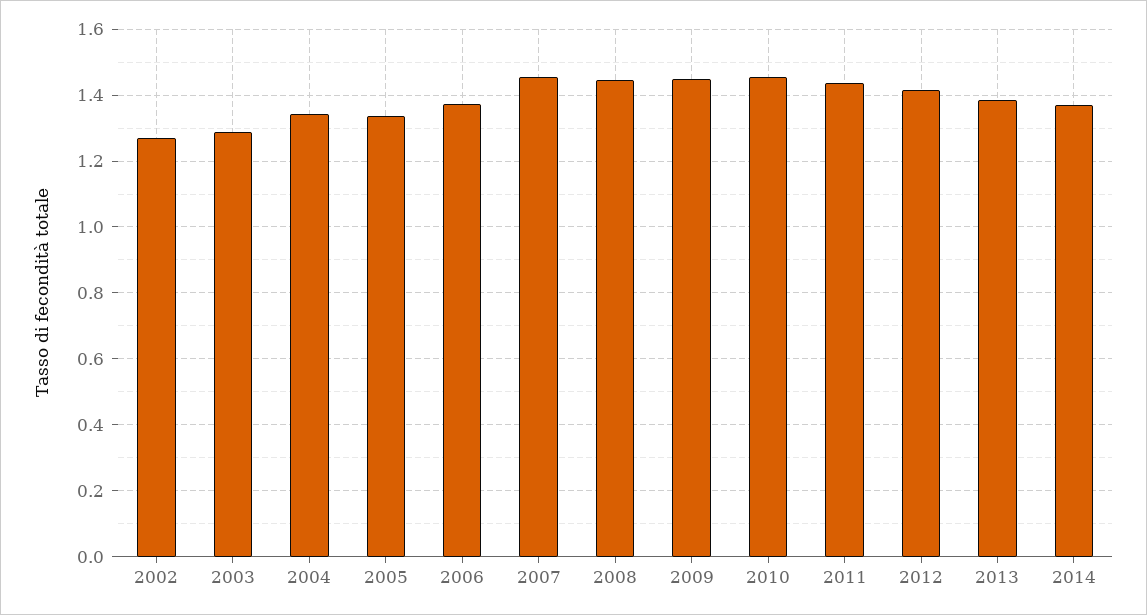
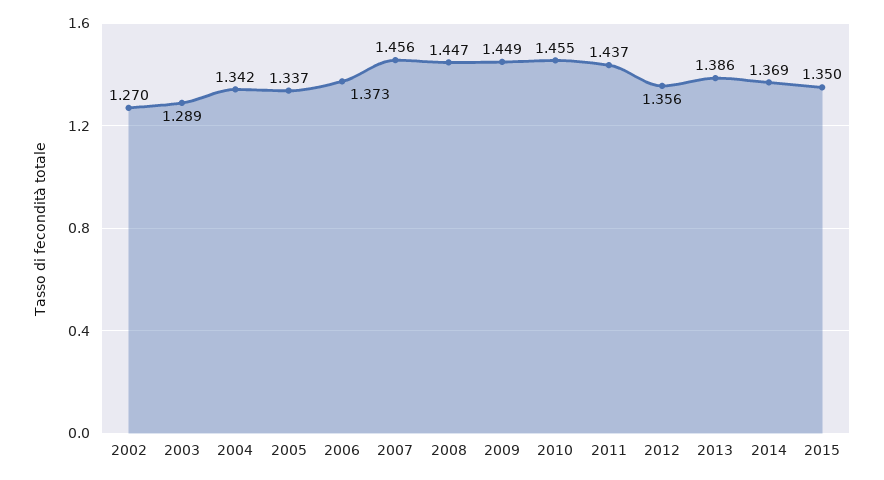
2012: 1.42 -> 1.356
2015: none -> 1.35

